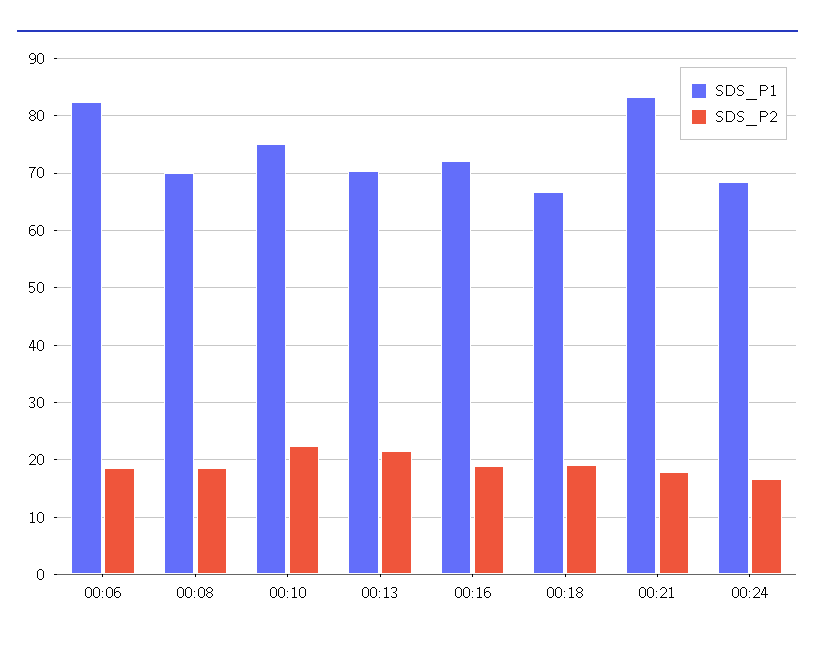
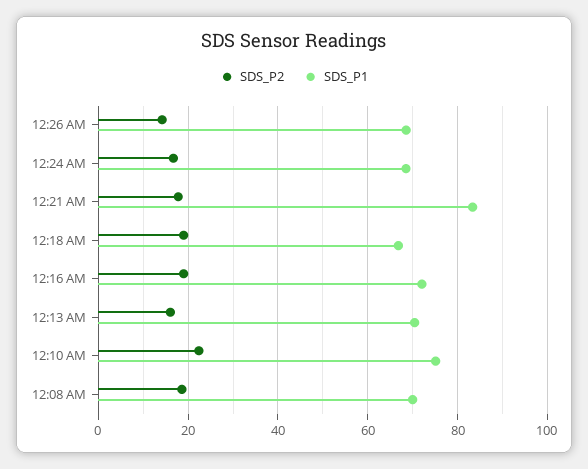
SDS_P1, 00:06: 82 -> none
SDS_P2, 00:06: 18 -> none
SDS_P2, 00:13: 22 -> 16
SDS_P2, 12:26 AM: none -> 14
SDS_P1, 12:26 AM: none -> 68

